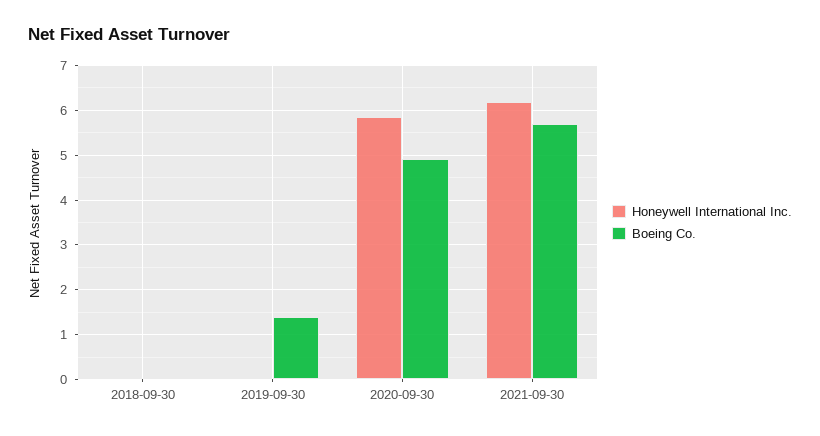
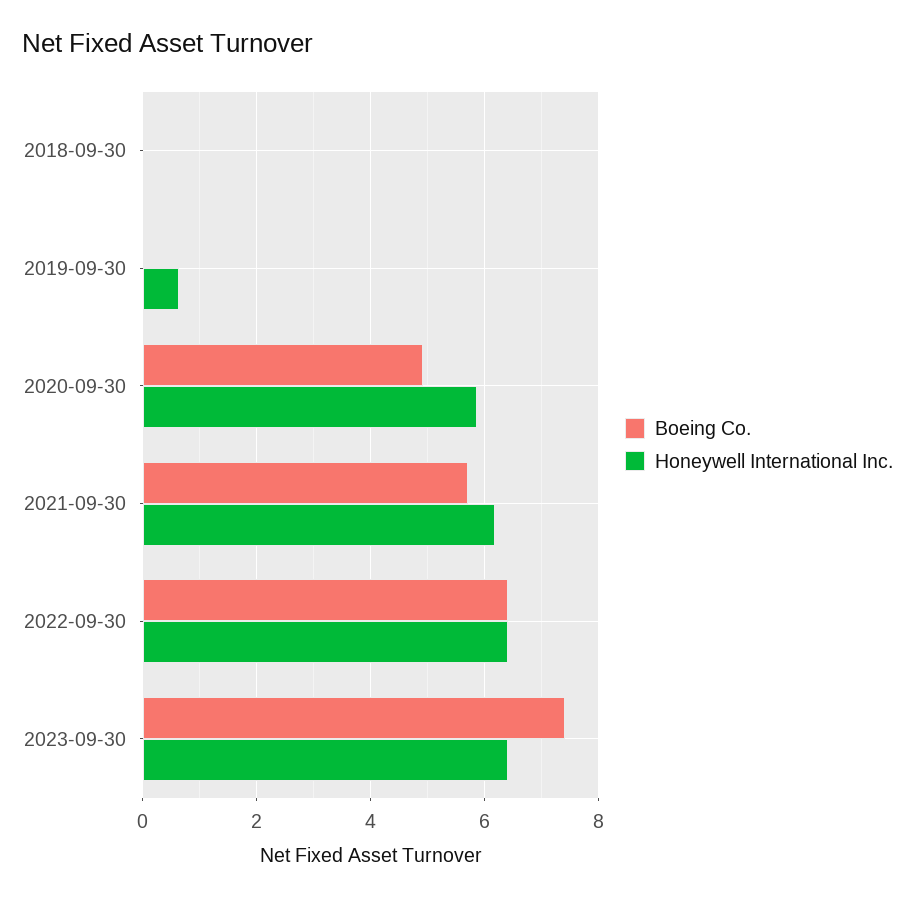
Honeywell International Inc., 2019-09-30: 0 -> 0.6
Boeing Co., 2019-09-30: 1.4 -> 0
Boeing Co., 2022-09-30: none -> 6.4
Honeywell International Inc., 2022-09-30: none -> 6.4
Boeing Co., 2023-09-30: none -> 7.4
Honeywell International Inc., 2023-09-30: none -> 6.4

